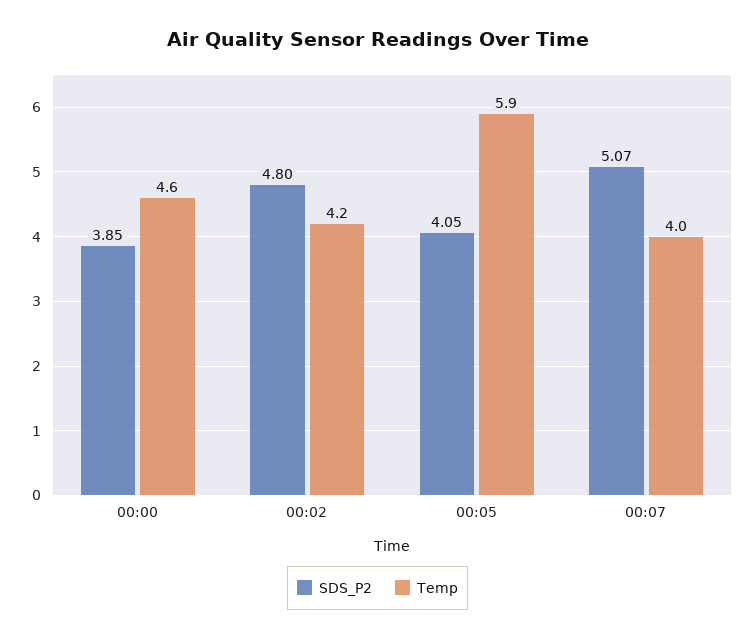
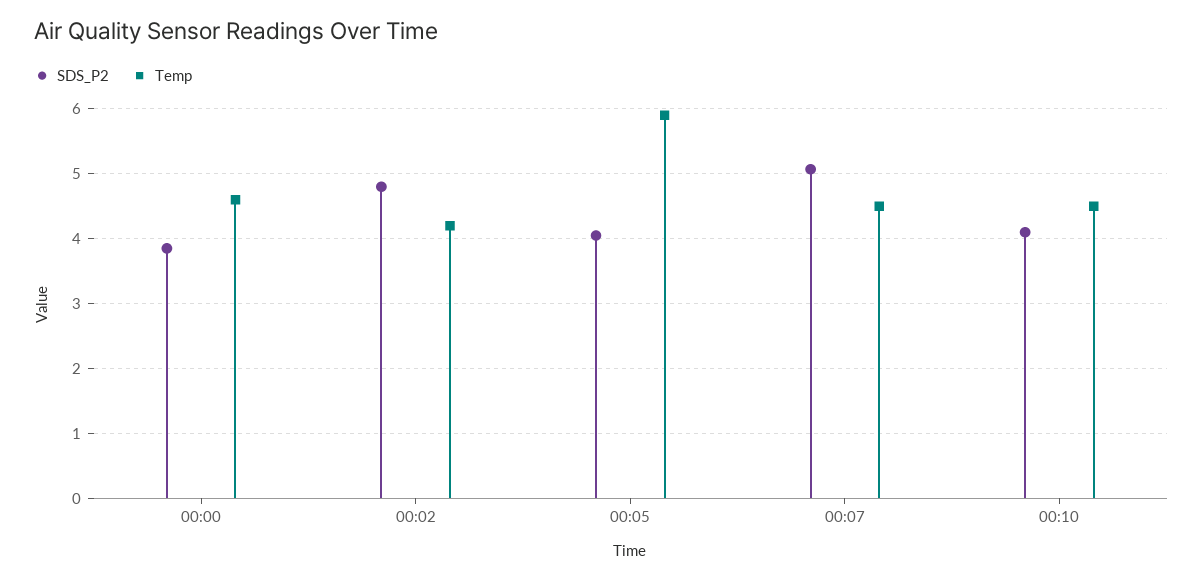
Temp, 00:07: 4 -> 4.5
SDS_P2, 00:10: none -> 4.1
Temp, 00:10: none -> 4.5

